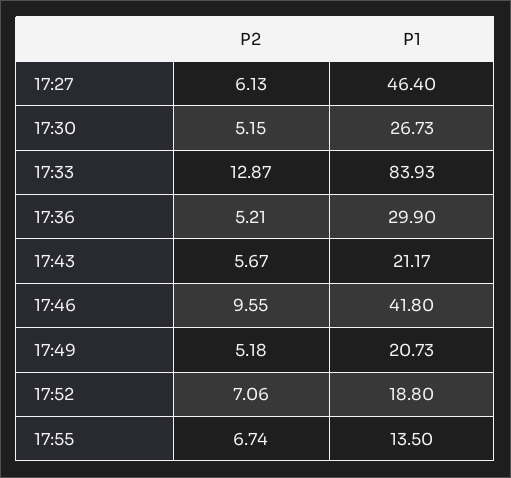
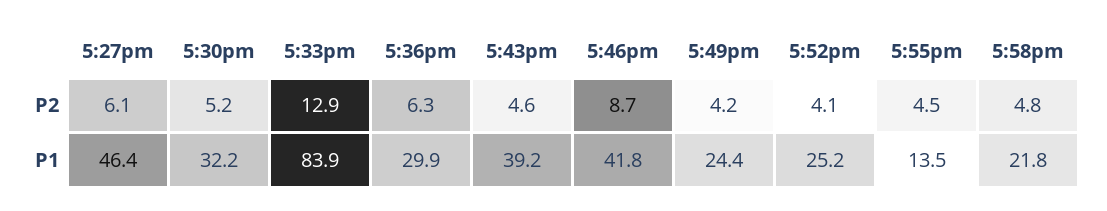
P1, 17:30: 26.73 -> 32.2
P2, 17:36: 5.21 -> 6.3
P2, 17:43: 5.67 -> 4.6
P1, 17:43: 21.17 -> 39.2
P2, 17:46: 9.55 -> 8.7
P2, 17:49: 5.18 -> 4.2
P1, 17:49: 20.73 -> 24.4
P2, 17:52: 7.06 -> 4.1
P1, 17:52: 18.8 -> 25.2
P2, 17:55: 6.74 -> 4.5
P2, 5:58pm: none -> 4.8
P1, 5:58pm: none -> 21.8

